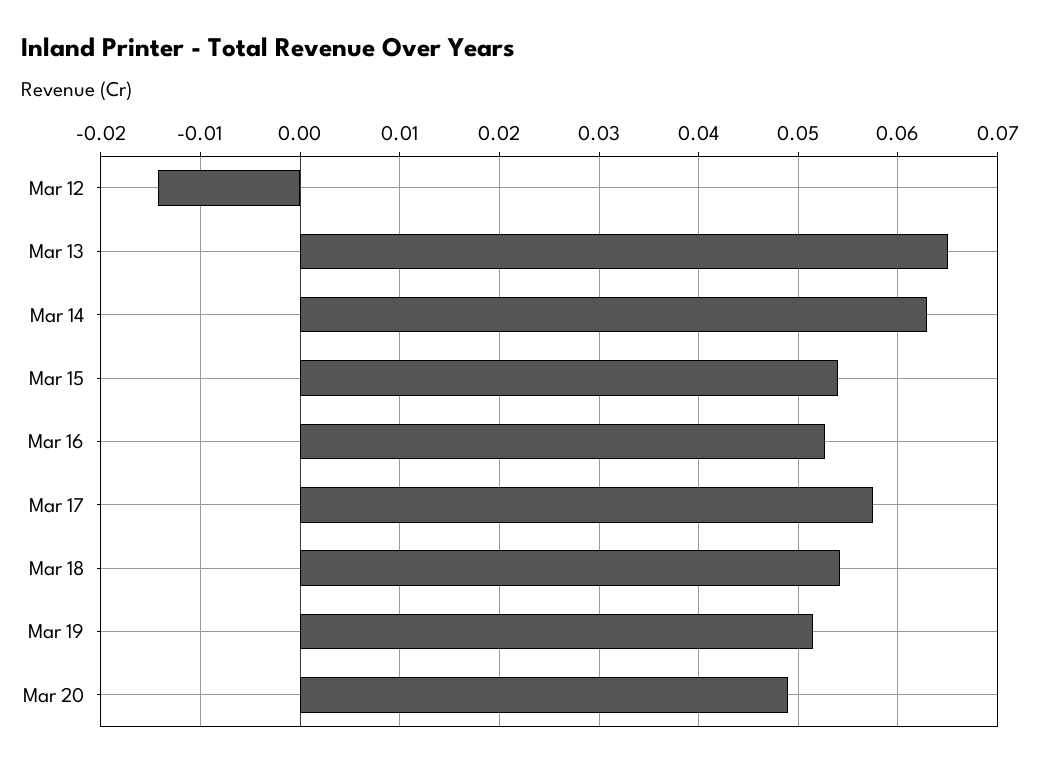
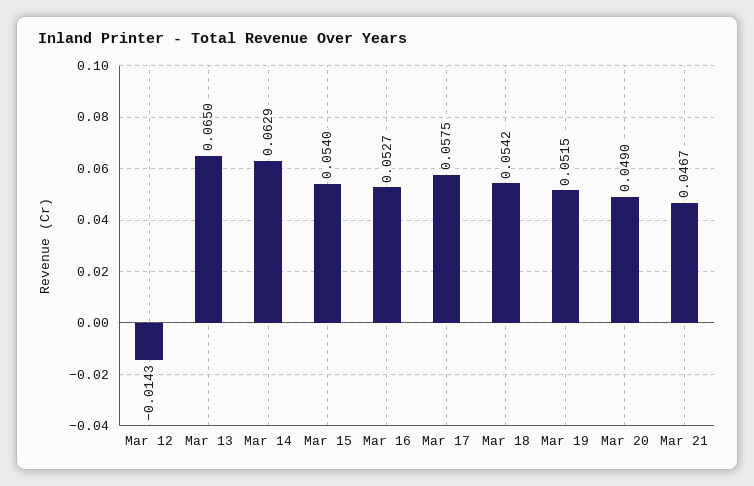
Mar 21: none -> 0.0467

